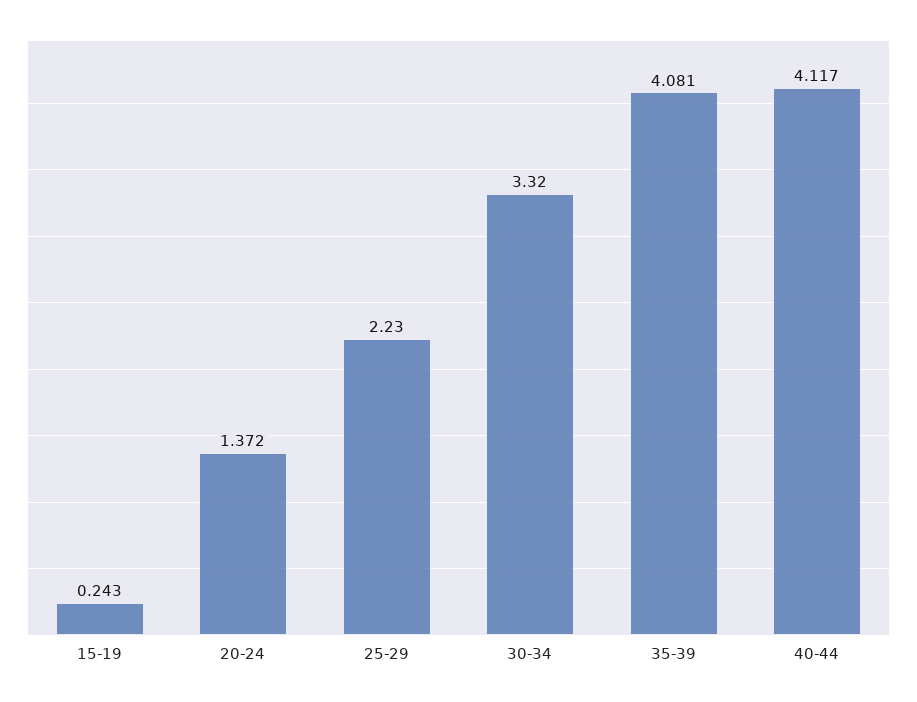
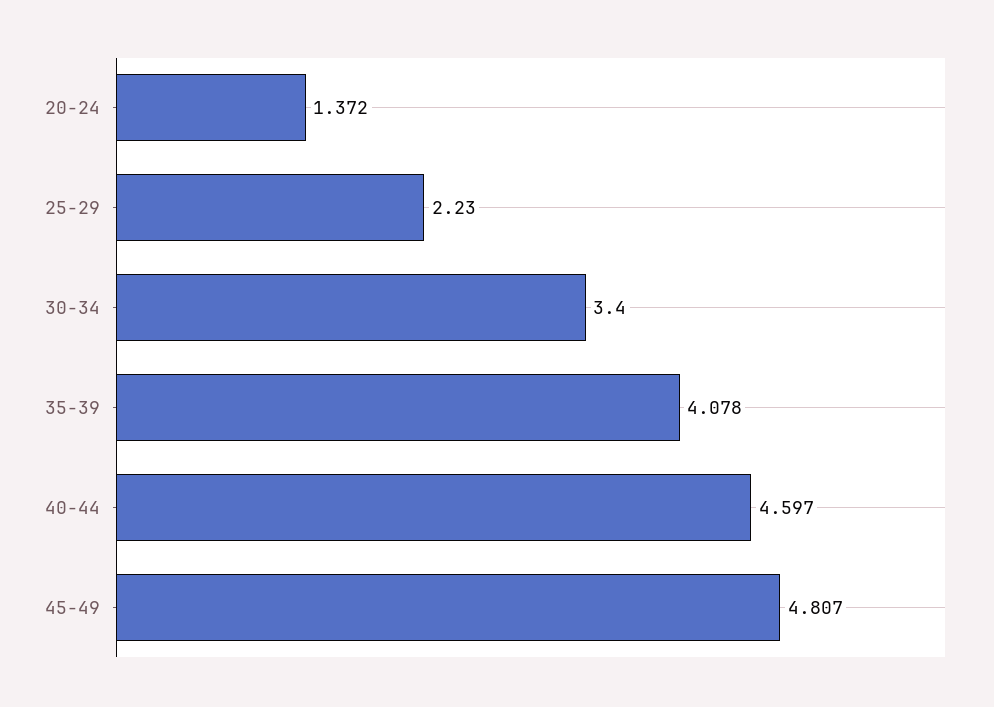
15-19: 0.243 -> none
30-34: 3.32 -> 3.4
35-39: 4.081 -> 4.078
40-44: 4.117 -> 4.597
45-49: none -> 4.807

